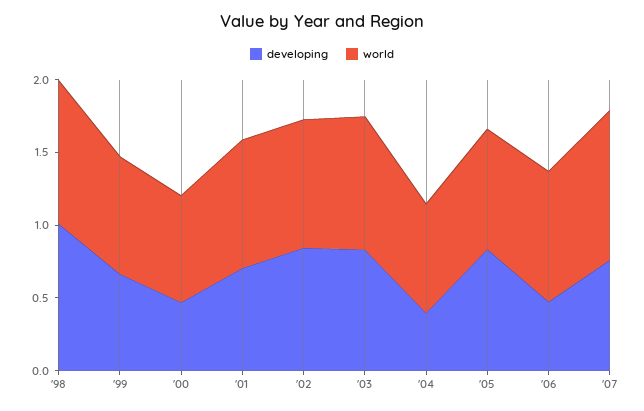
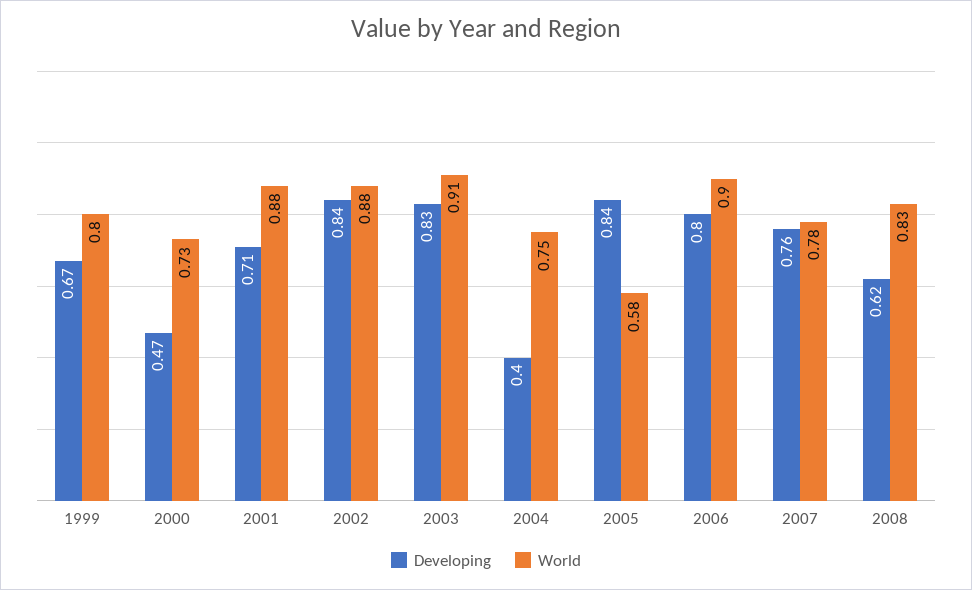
developing, '98: 1 -> none
world, '98: 1 -> none
world, '05: 0.8 -> 0.58
developing, '06: 0.5 -> 0.8
world, '07: 1 -> 0.78
developing, 2008: none -> 0.62
world, 2008: none -> 0.83

